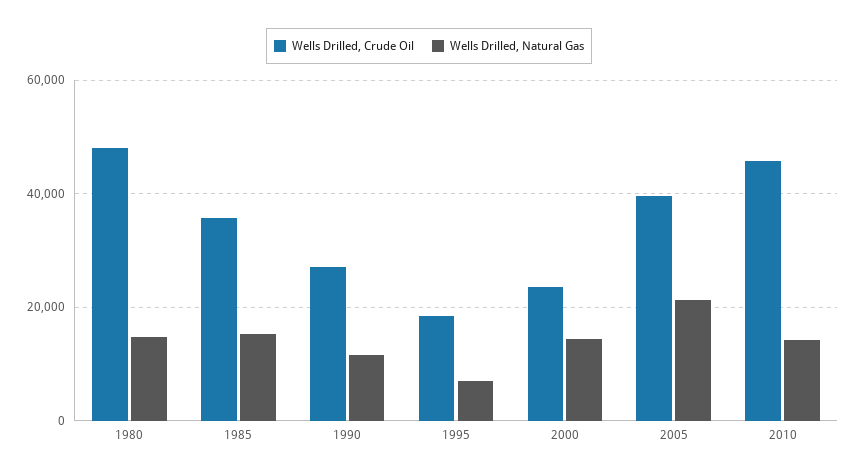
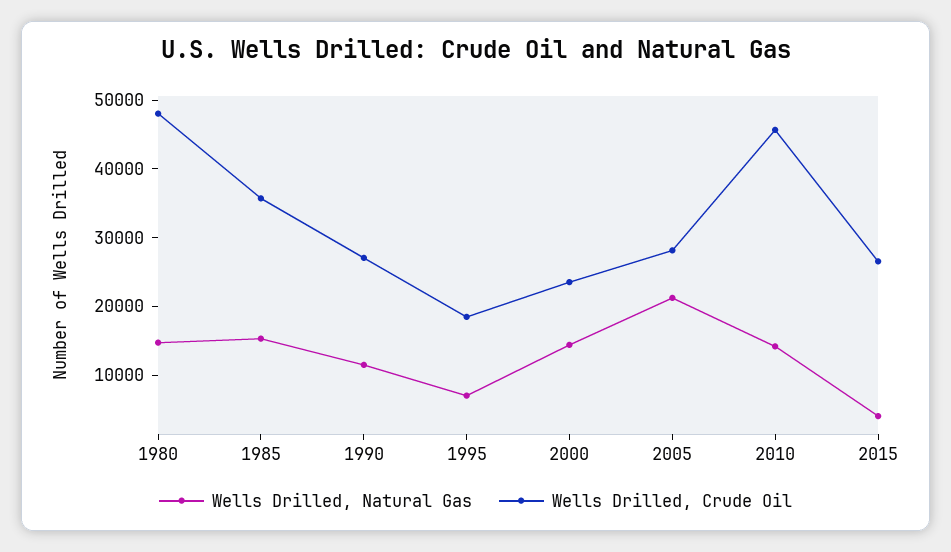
Wells Drilled, Crude Oil, 2005: 40000 -> 28000
Wells Drilled, Natural Gas, 2015: none -> 4000
Wells Drilled, Crude Oil, 2015: none -> 26000

